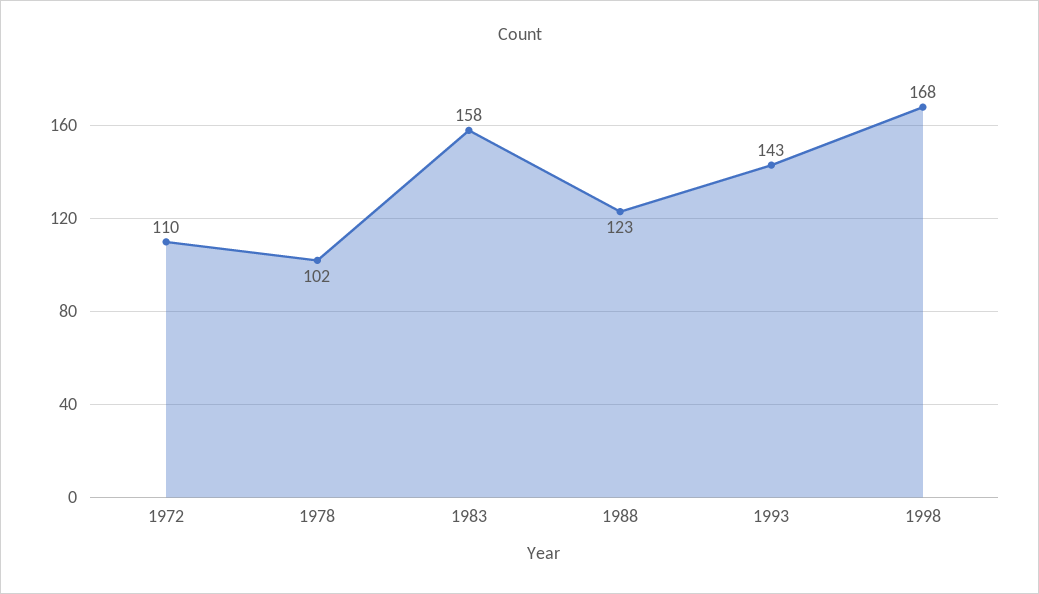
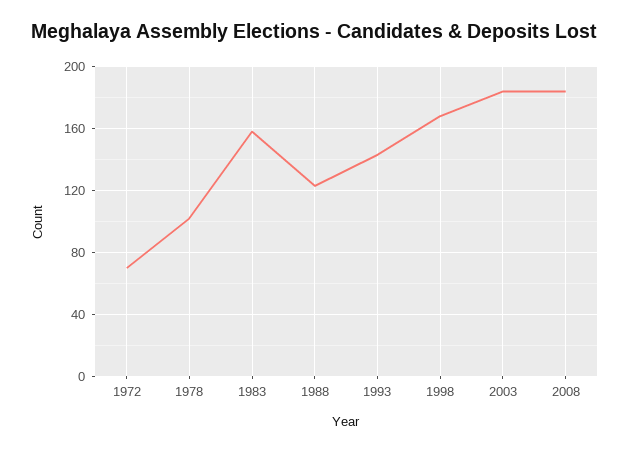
1972: 110 -> 70
2003: none -> 185
2008: none -> 185

